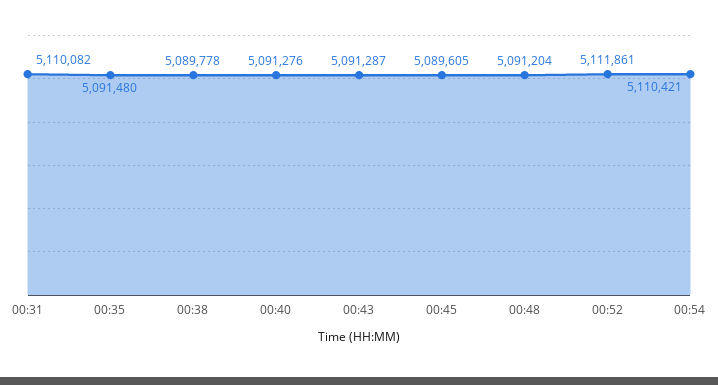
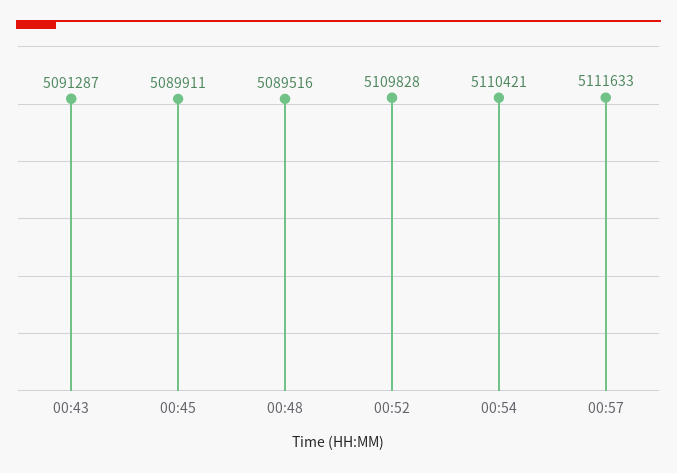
00:31: 5110082 -> none
00:35: 5091480 -> none
00:38: 5089778 -> none
00:40: 5091276 -> none
00:45: 5089605 -> 5089911
00:48: 5091204 -> 5089516
00:52: 5111861 -> 5109828
00:57: none -> 5111633

